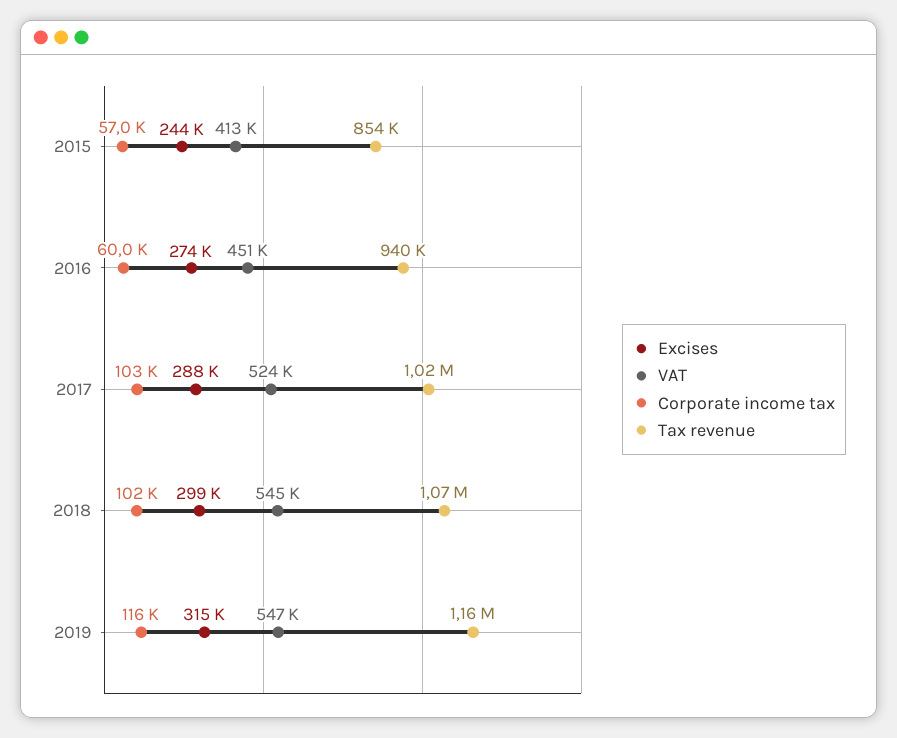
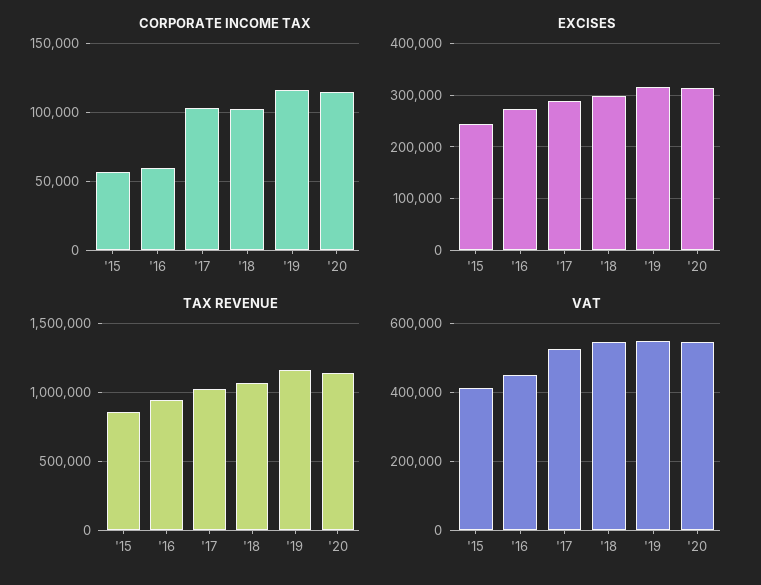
Corporate income tax, '20: none -> 115000
Excises, '20: none -> 320000
Tax revenue, '20: none -> 1150000
VAT, '20: none -> 540000

